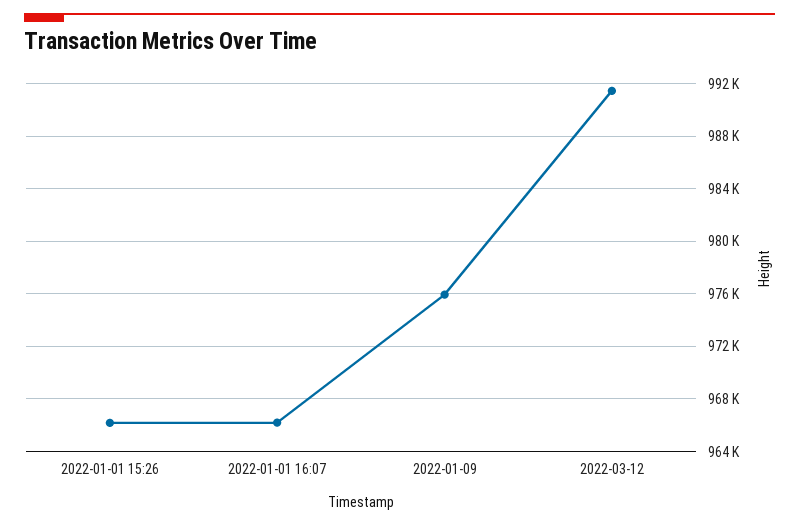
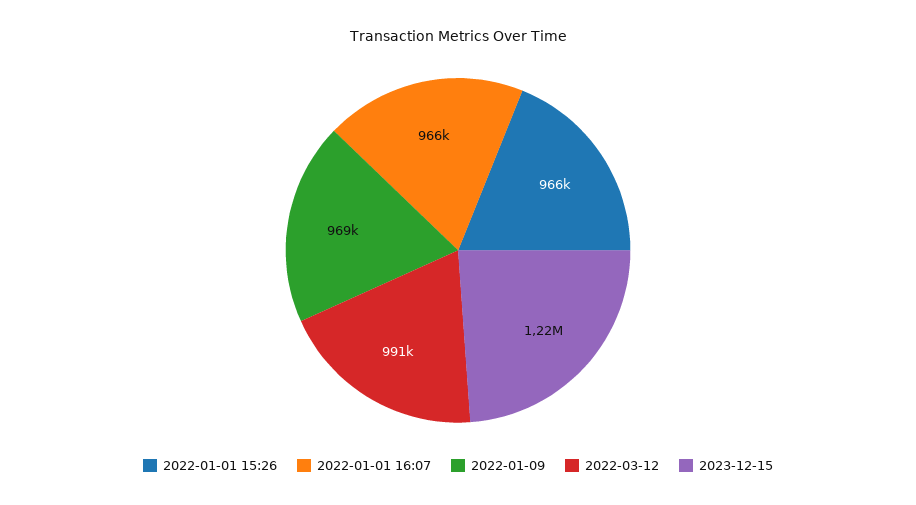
2022-01-09: 976000 -> 969000
2023-12-15: none -> 1220000

